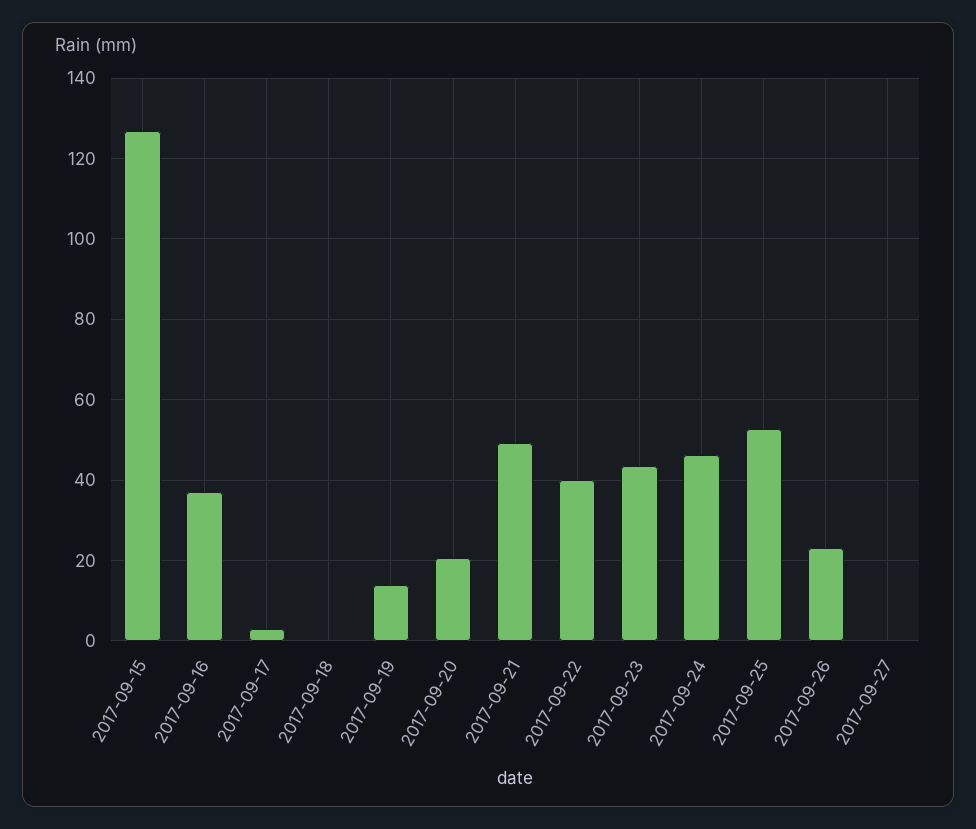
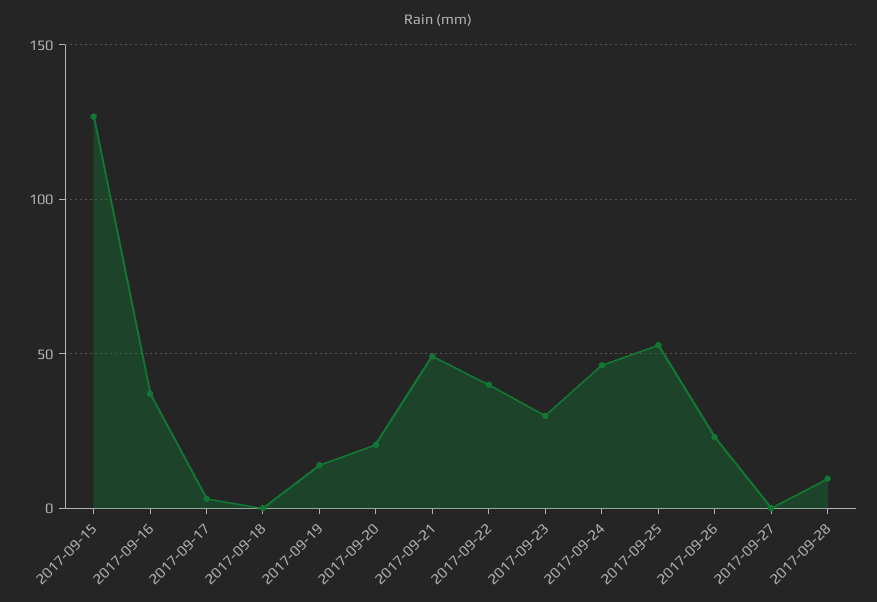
2017-09-23: 44 -> 30
2017-09-28: none -> 10

